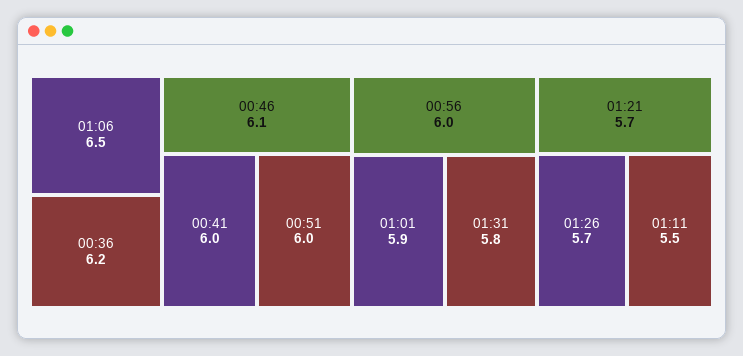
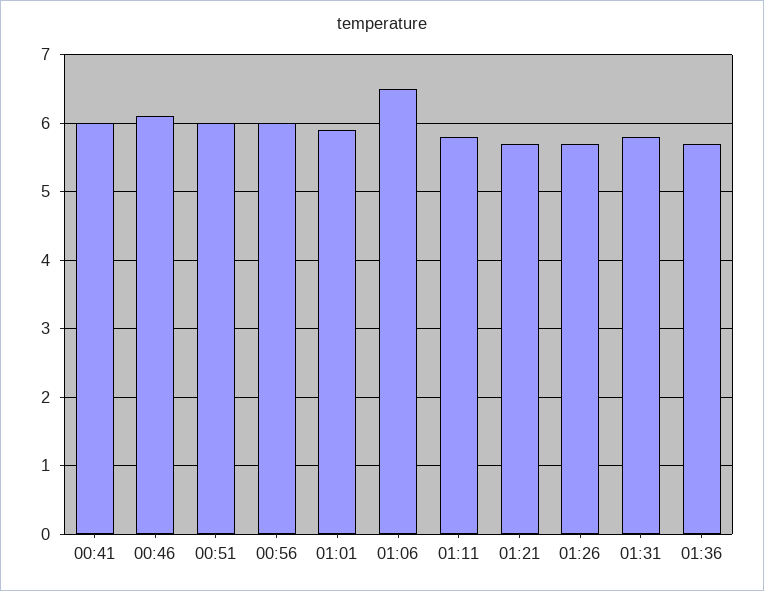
00:36: 6.2 -> none
01:11: 5.5 -> 5.8
01:36: none -> 5.7

